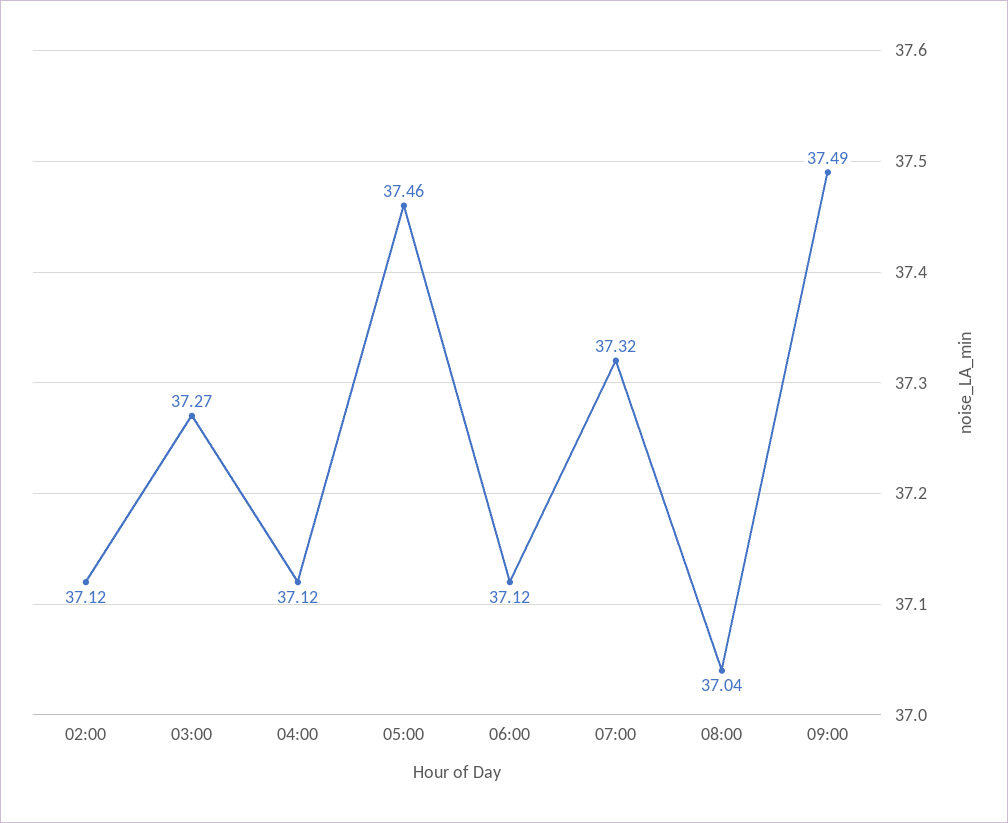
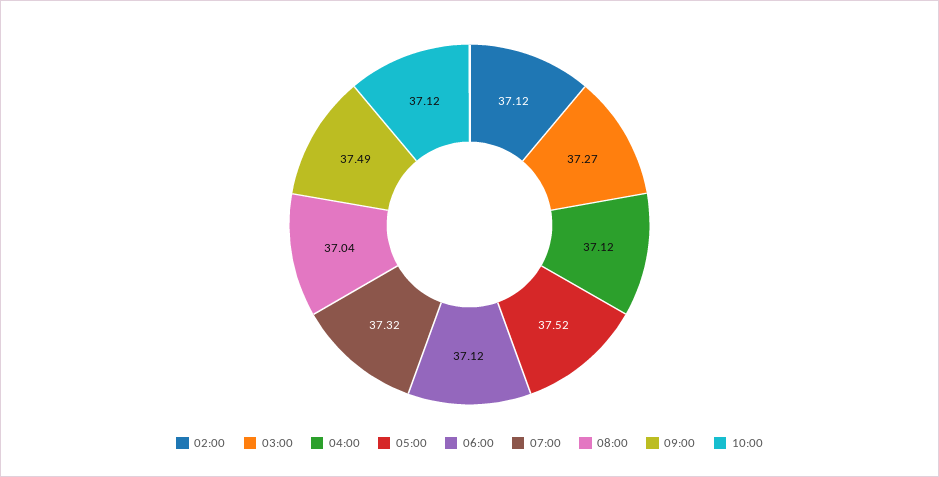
05:00: 37.46 -> 37.52
10:00: none -> 37.12

